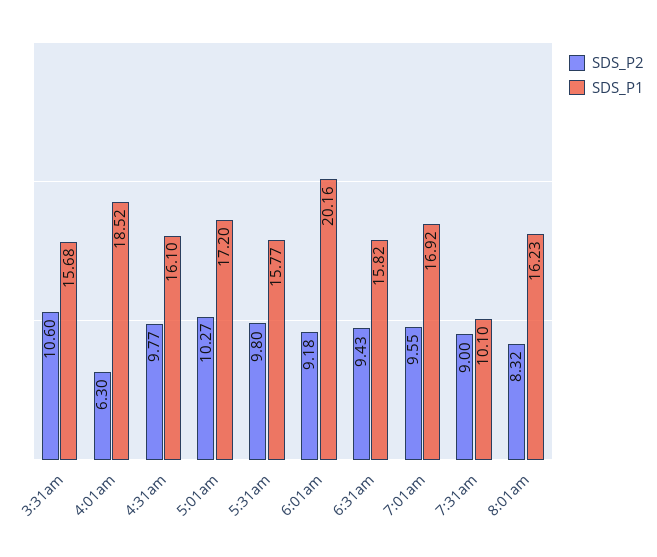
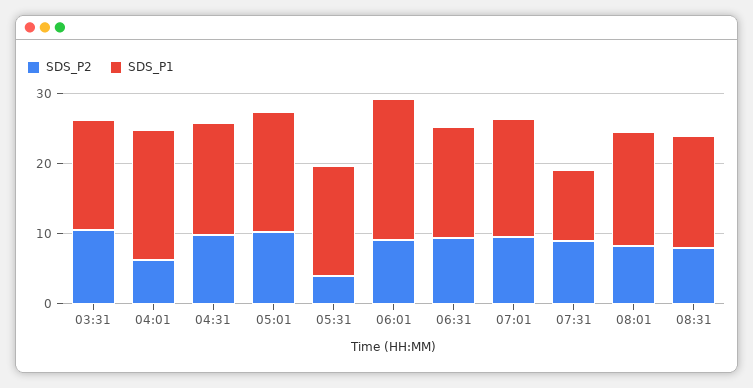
SDS_P2, 5:31am: 9.8 -> 4
SDS_P2, 08:31: none -> 8
SDS_P1, 08:31: none -> 16

